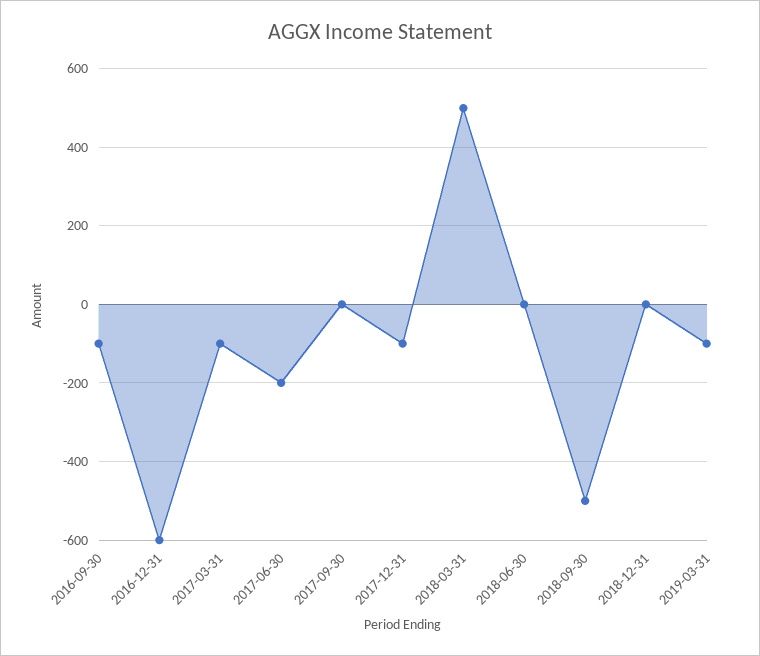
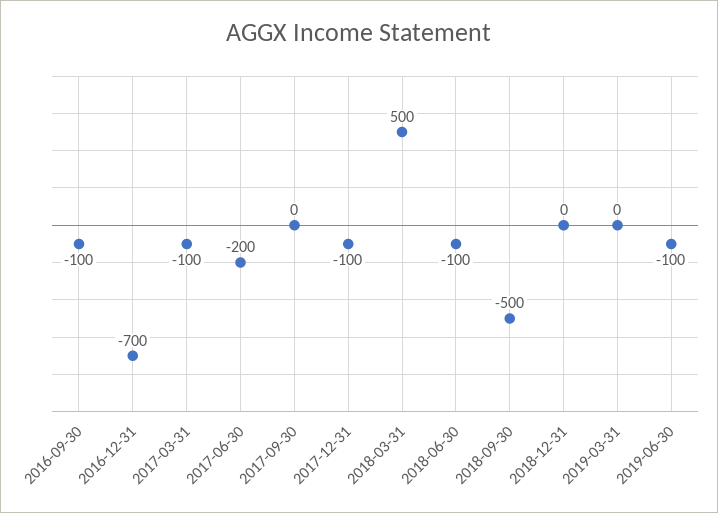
2016-12-31: -600 -> -700
2018-06-30: 0 -> -100
2019-03-31: -100 -> 0
2019-06-30: none -> -100

